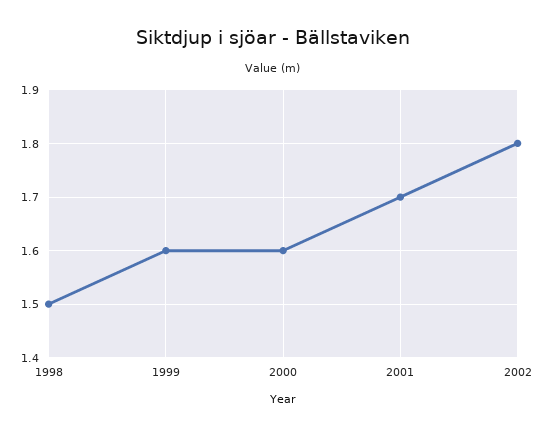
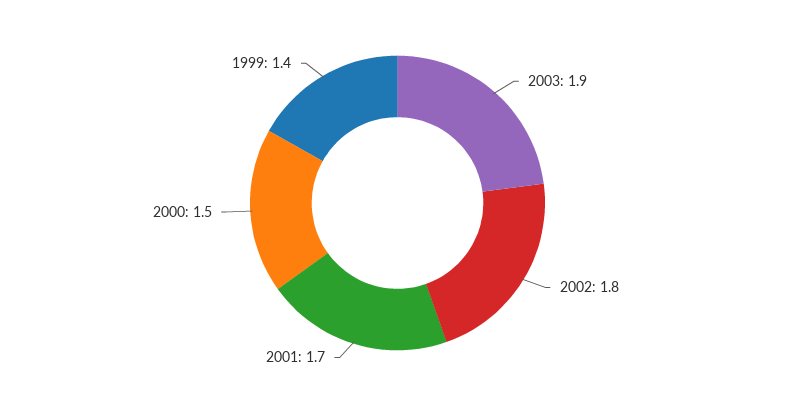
1998: 1.5 -> none
1999: 1.6 -> 1.4
2000: 1.6 -> 1.5
2003: none -> 1.9

